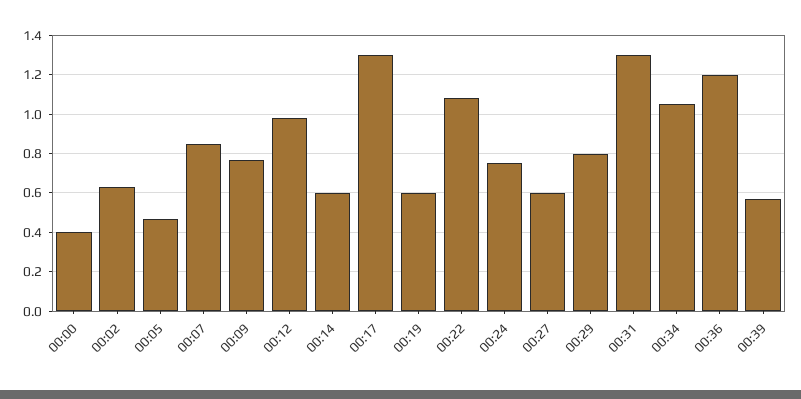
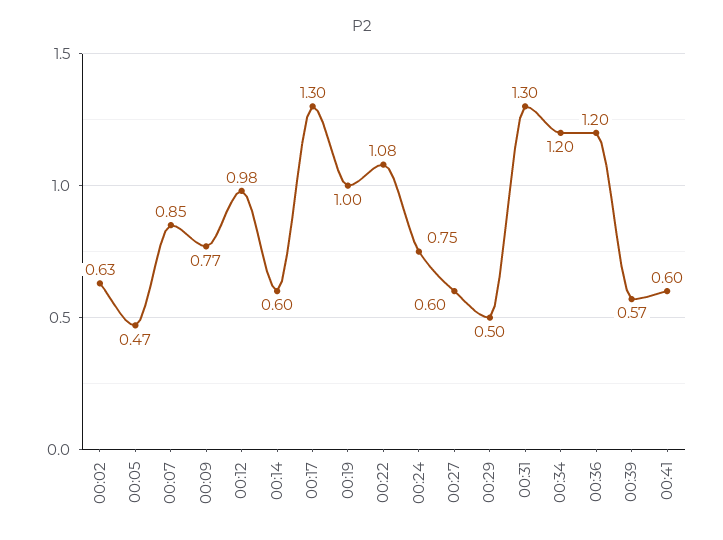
00:00: 0.4 -> none
00:19: 0.6 -> 1
00:29: 0.8 -> 0.5
00:34: 1.05 -> 1.2
00:41: none -> 0.6

